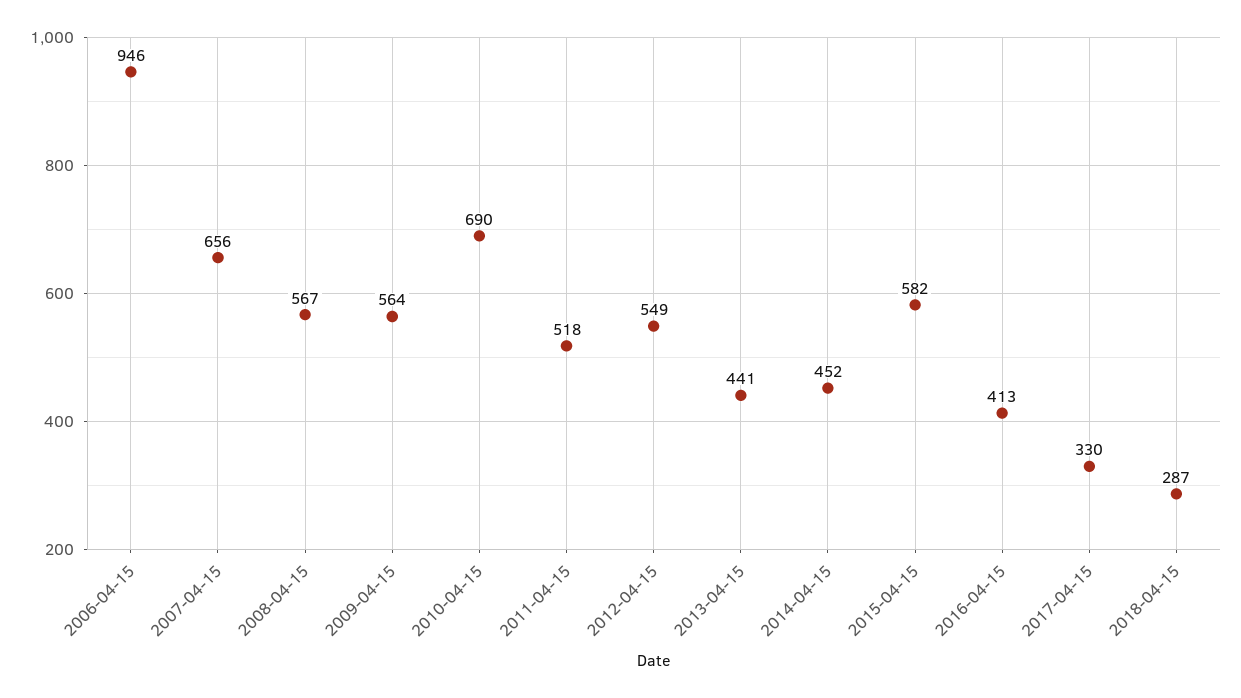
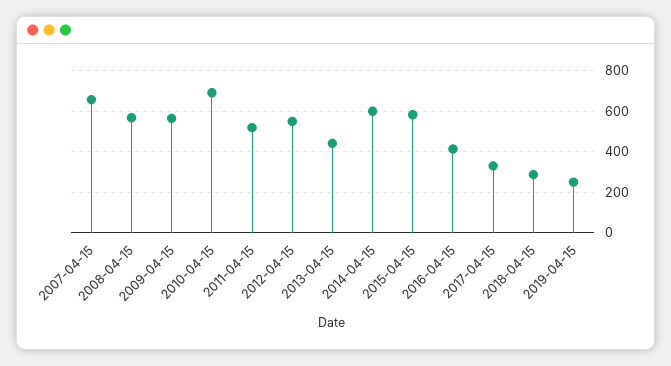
2006-04-15: 946 -> none
2014-04-15: 452 -> 600
2019-04-15: none -> 250

